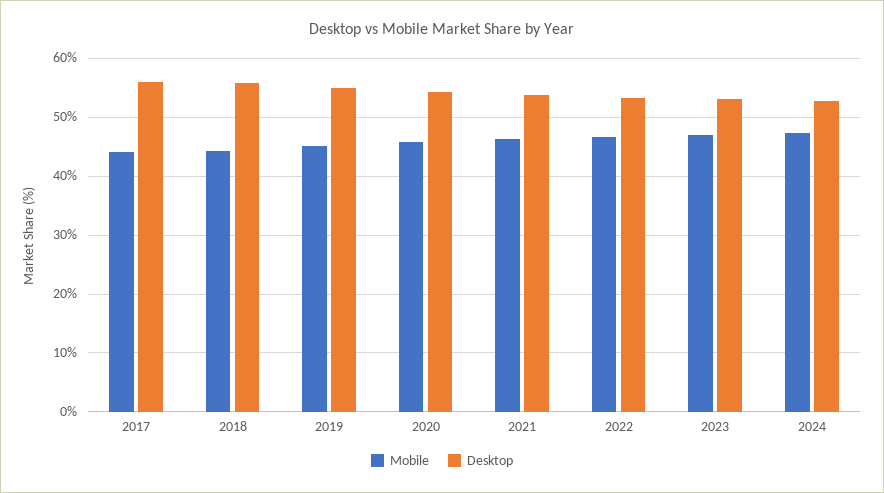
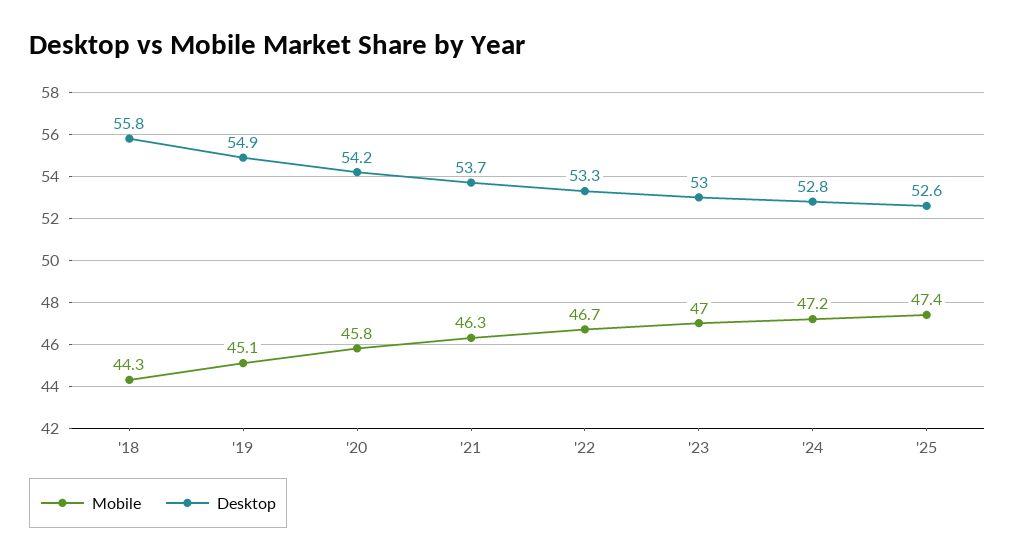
Mobile, 2017: 44 -> none
Desktop, 2017: 56 -> none
Mobile, '25: none -> 47.4
Desktop, '25: none -> 52.6

